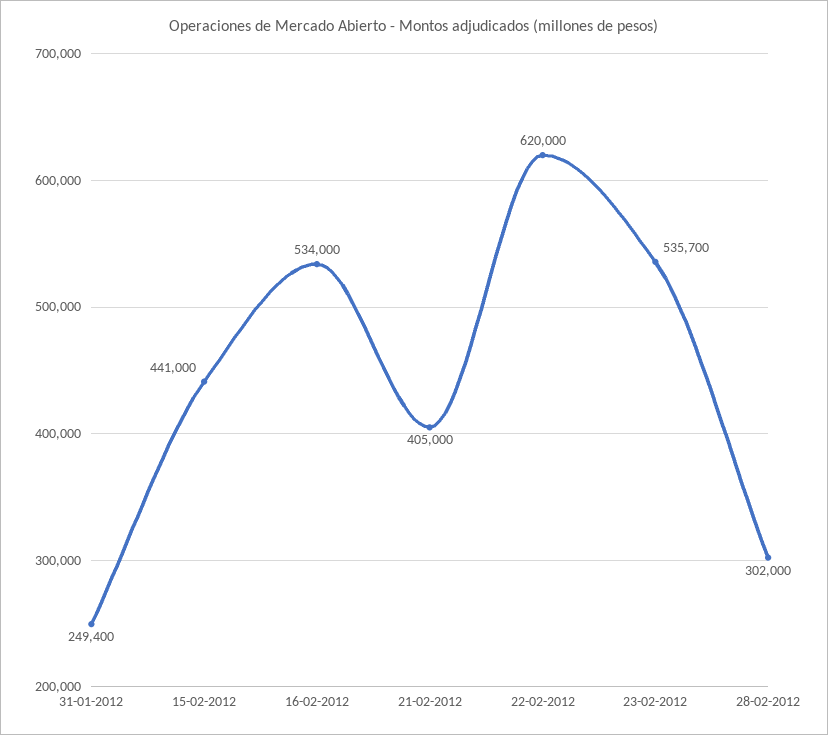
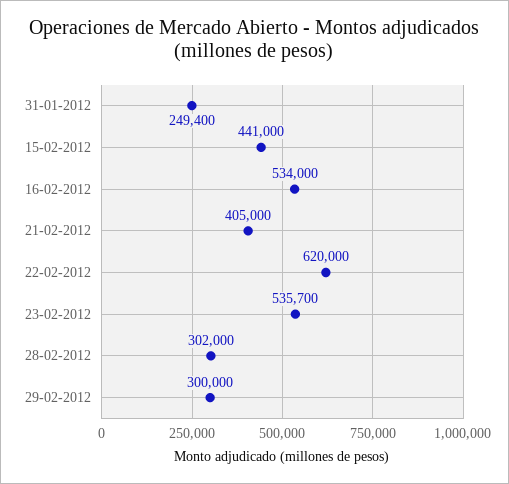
29-02-2012: none -> 300000

